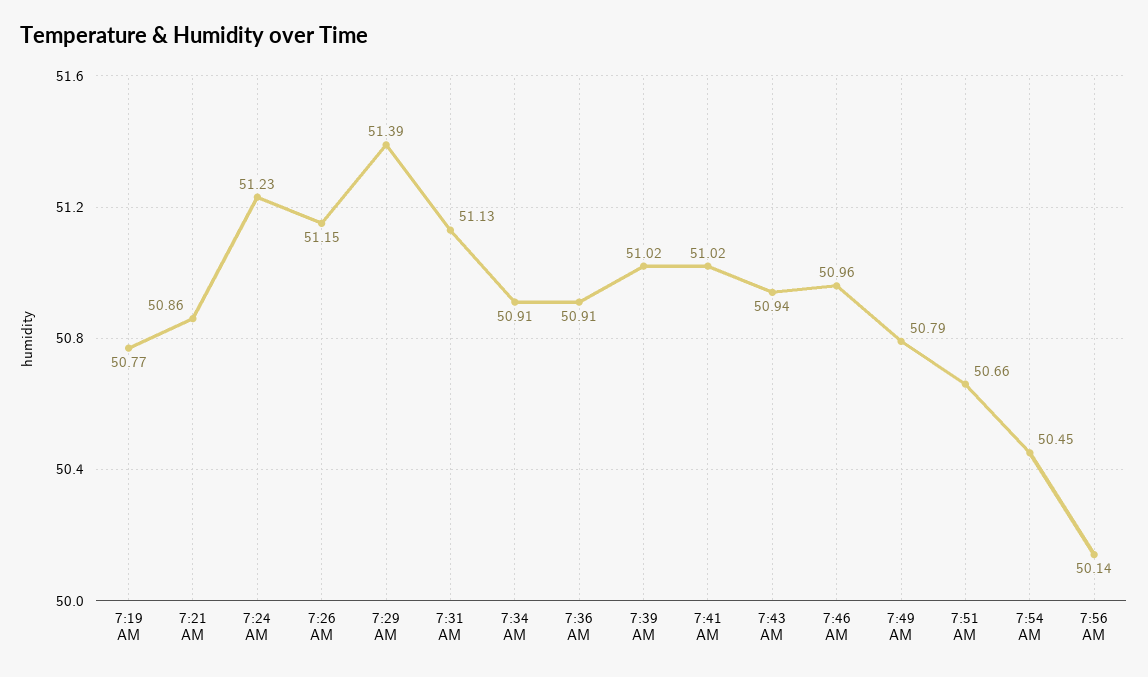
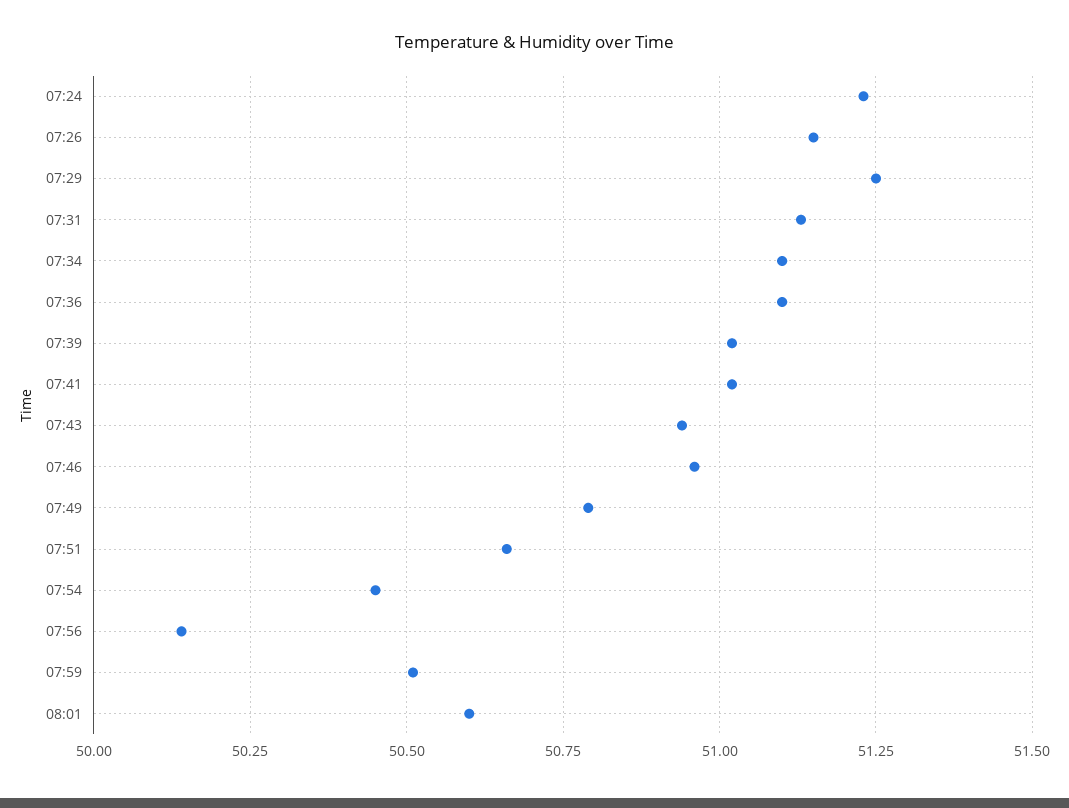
7:19 AM: 50.77 -> none
7:21 AM: 50.86 -> none
7:29 AM: 51.39 -> 51.25
7:34 AM: 50.91 -> 51.1
7:36 AM: 50.91 -> 51.1
07:59: none -> 50.5
08:01: none -> 50.6

